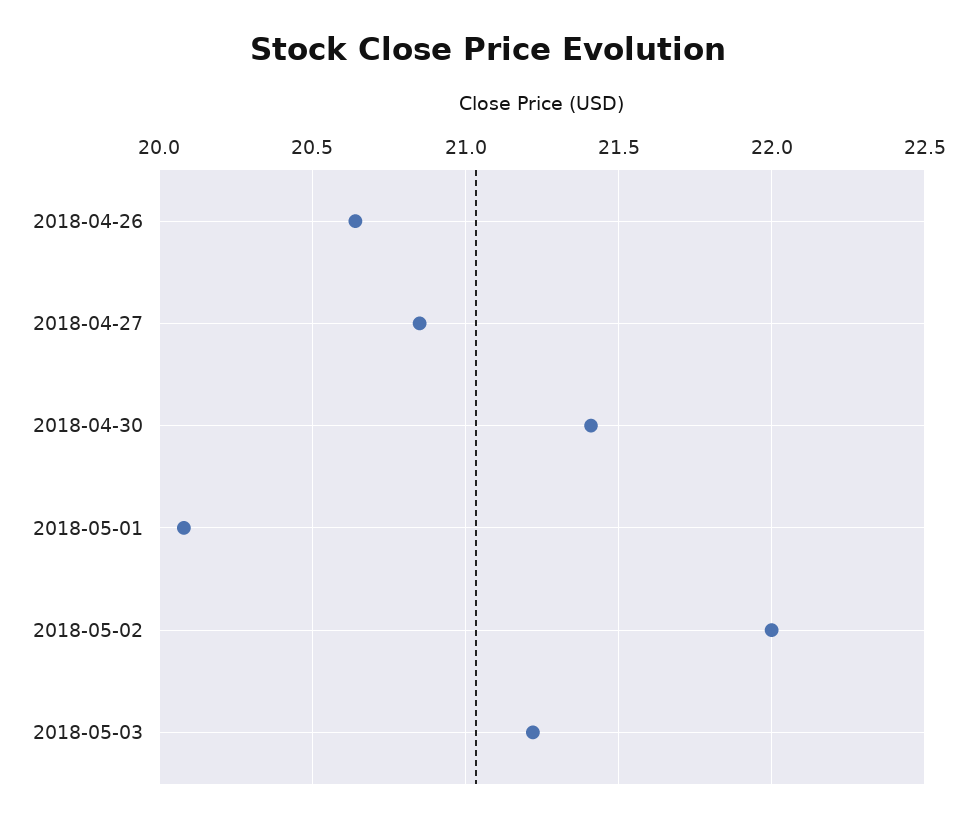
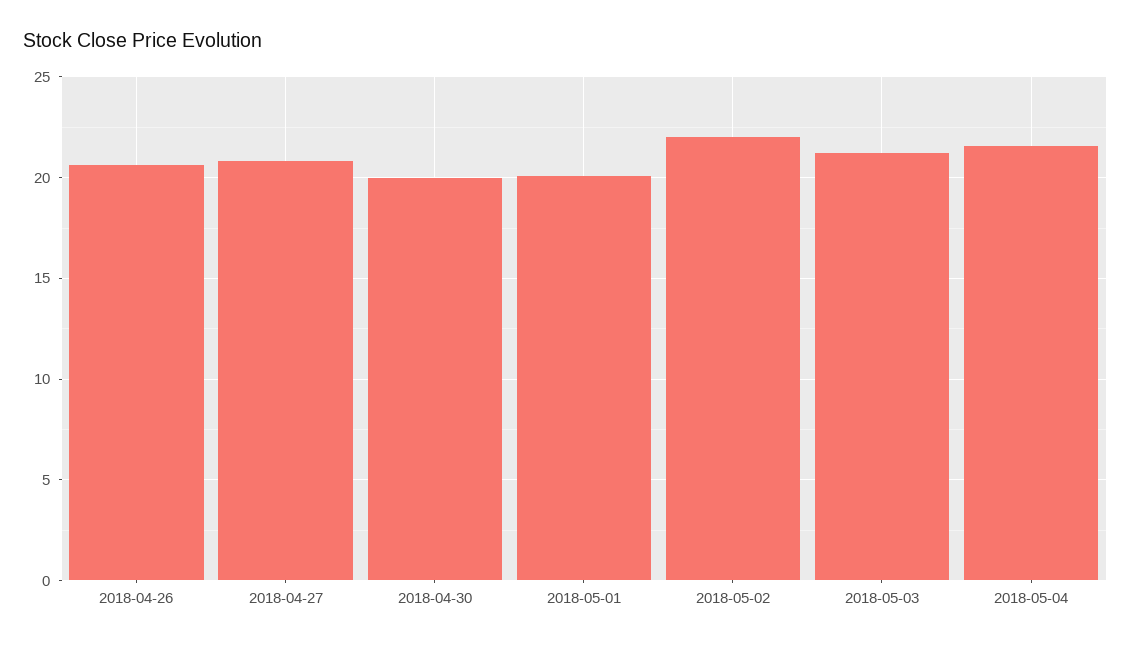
2018-04-30: 21.4 -> 20
2018-05-04: none -> 21.5

